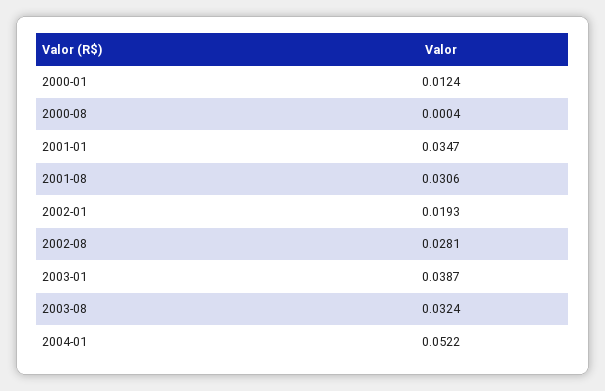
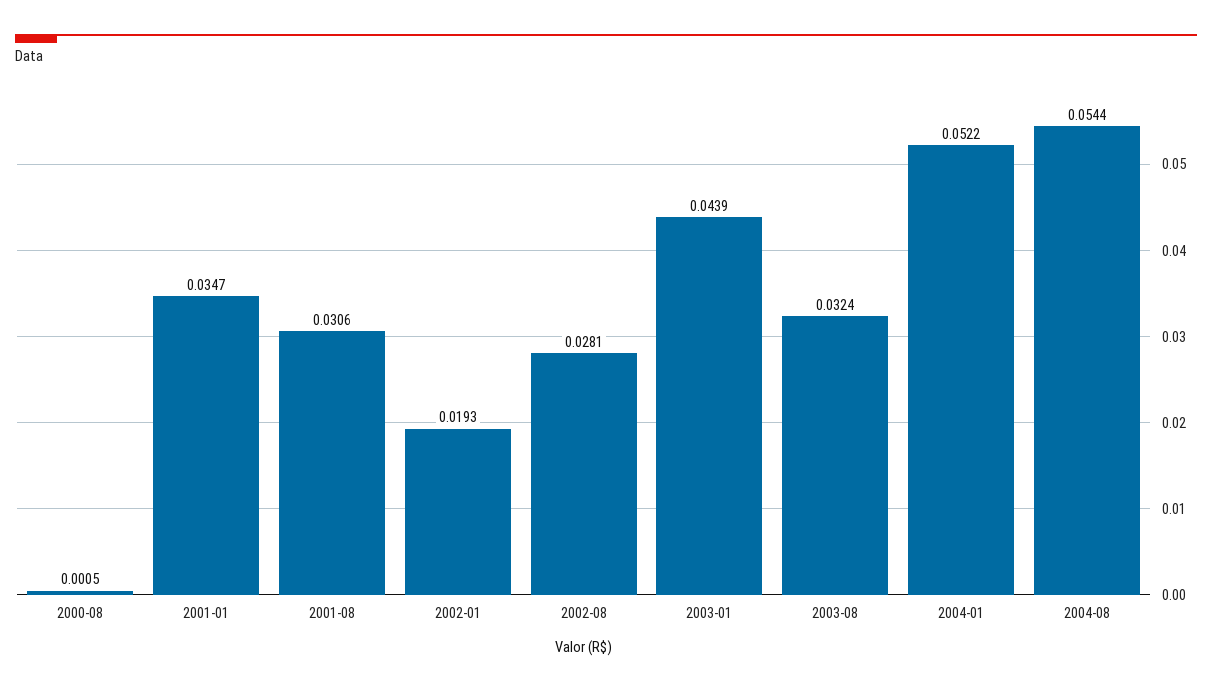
2000-01: 0.0124 -> none
2000-08: 0.0004 -> 0.0005
2003-01: 0.0387 -> 0.0439
2004-08: none -> 0.0544

